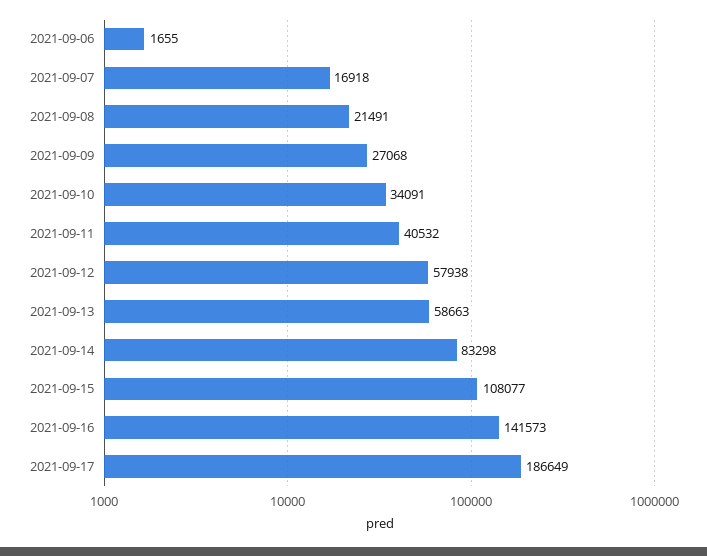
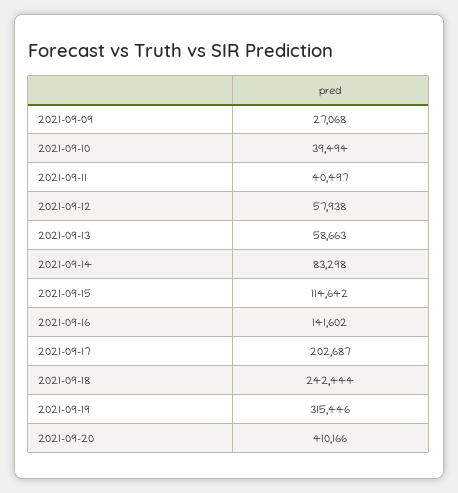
2021-09-06: 1655 -> none
2021-09-07: 16918 -> none
2021-09-08: 21491 -> none
2021-09-10: 34091 -> 39494
2021-09-11: 40532 -> 40497
2021-09-15: 108077 -> 114642
2021-09-16: 141573 -> 141602
2021-09-17: 186649 -> 202687
2021-09-18: none -> 242444
2021-09-19: none -> 315446
2021-09-20: none -> 410166

